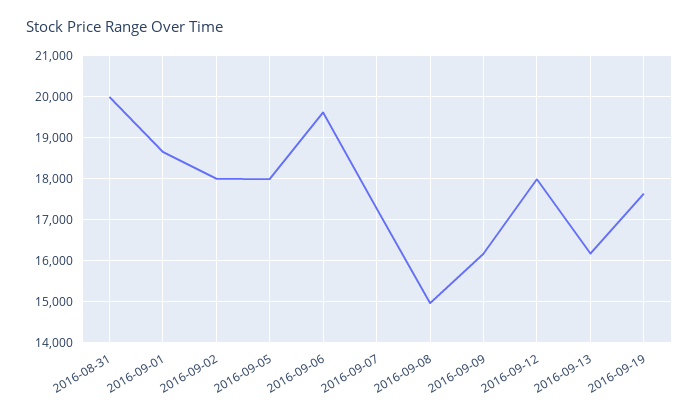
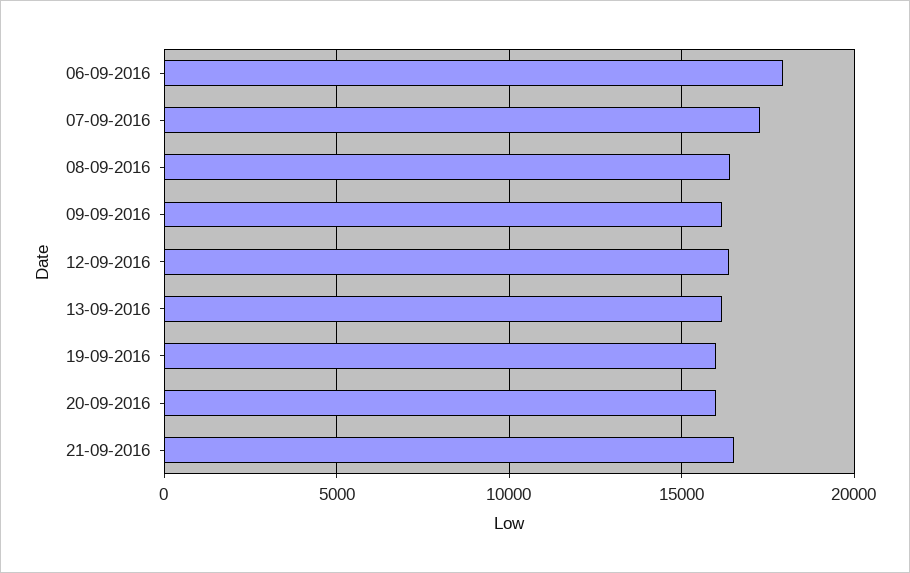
2016-08-31: 20000 -> none
2016-09-01: 18600 -> none
2016-09-02: 18000 -> none
2016-09-05: 18000 -> none
2016-09-06: 19600 -> 18000
2016-09-08: 15000 -> 16500
2016-09-12: 18000 -> 16500
2016-09-19: 17600 -> 16000
20-09-2016: none -> 16000
21-09-2016: none -> 16500

